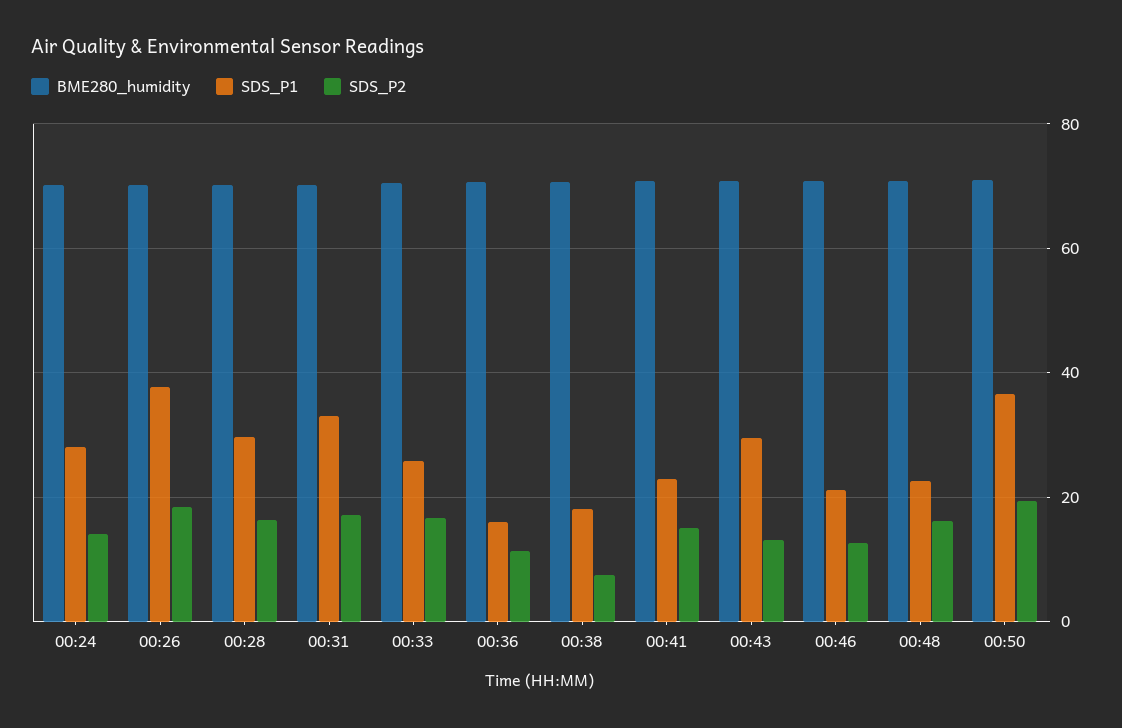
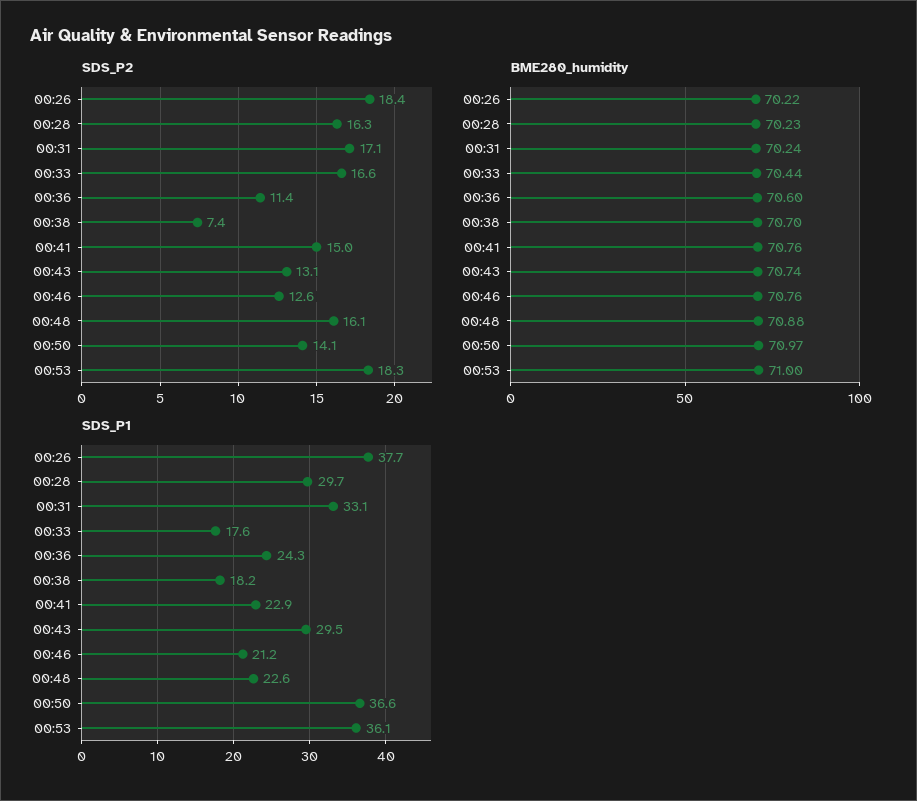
BME280_humidity, 00:24: 70 -> none
SDS_P1, 00:24: 28 -> none
SDS_P2, 00:24: 14 -> none
SDS_P1, 00:33: 26 -> 17.6
SDS_P1, 00:36: 16 -> 24.3
SDS_P2, 00:50: 20 -> 14.1
SDS_P2, 00:53: none -> 18.3
BME280_humidity, 00:53: none -> 71
SDS_P1, 00:53: none -> 36.1

